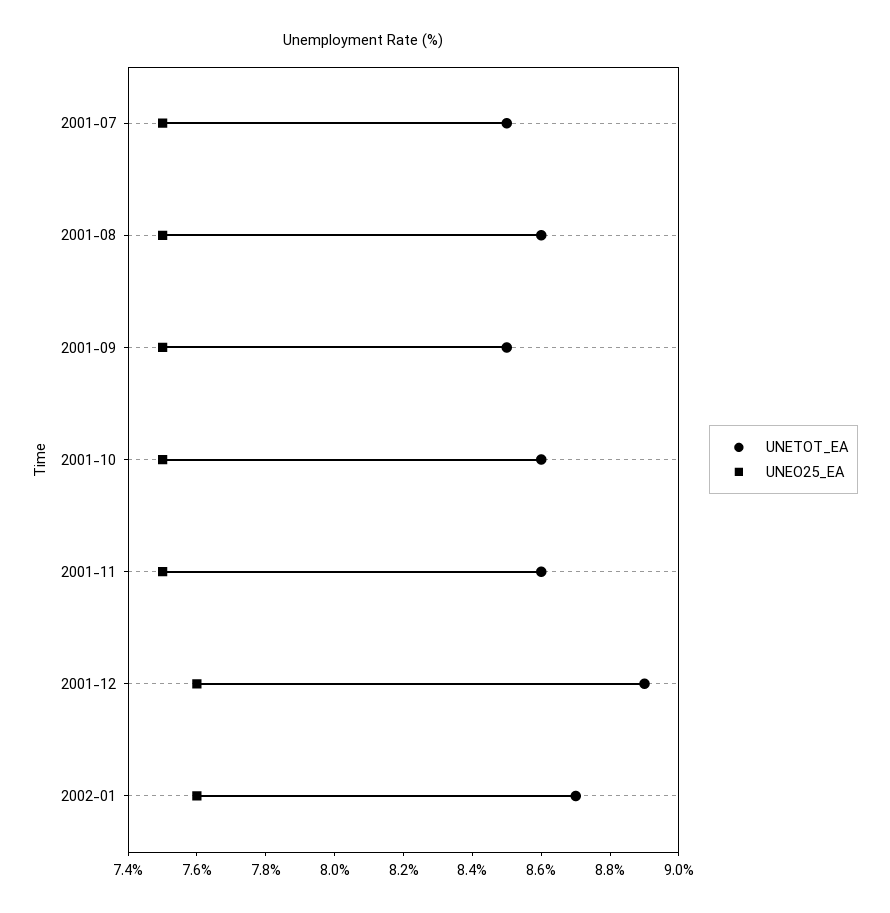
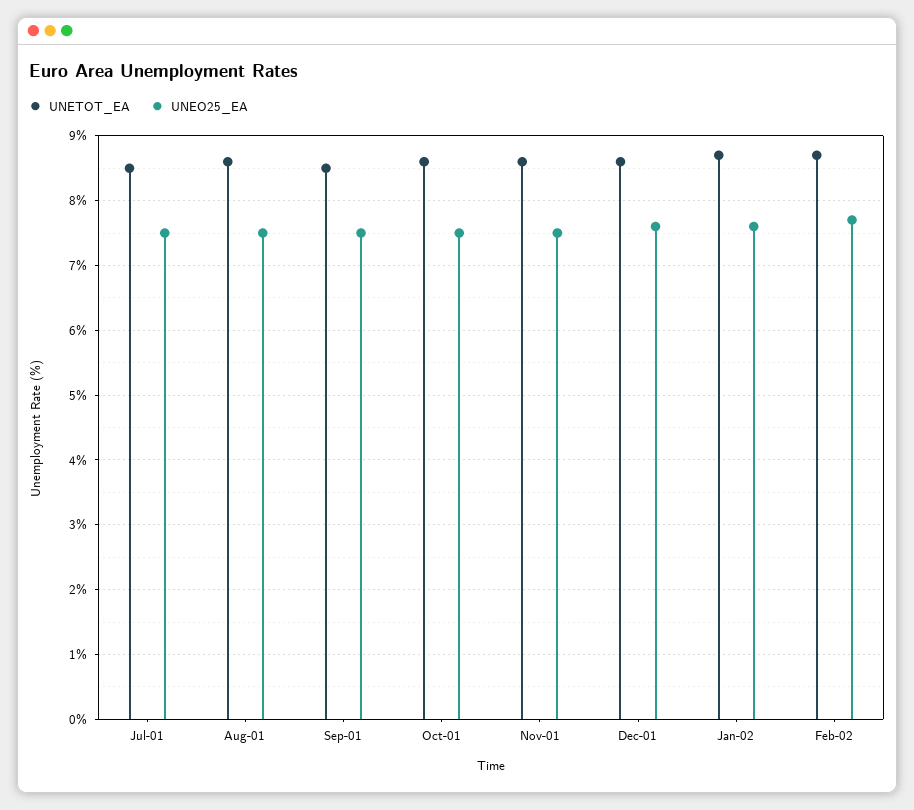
UNETOT_EA, 2001-12: 8.9 -> 8.6
UNETOT_EA, Feb-02: none -> 8.7
UNEO25_EA, Feb-02: none -> 7.7

